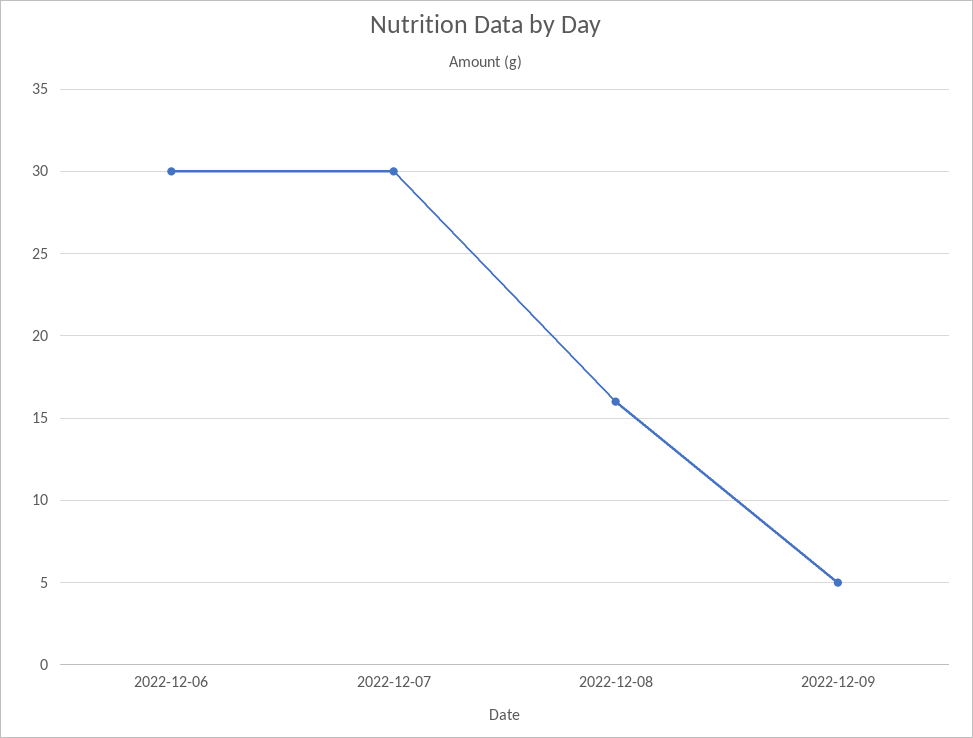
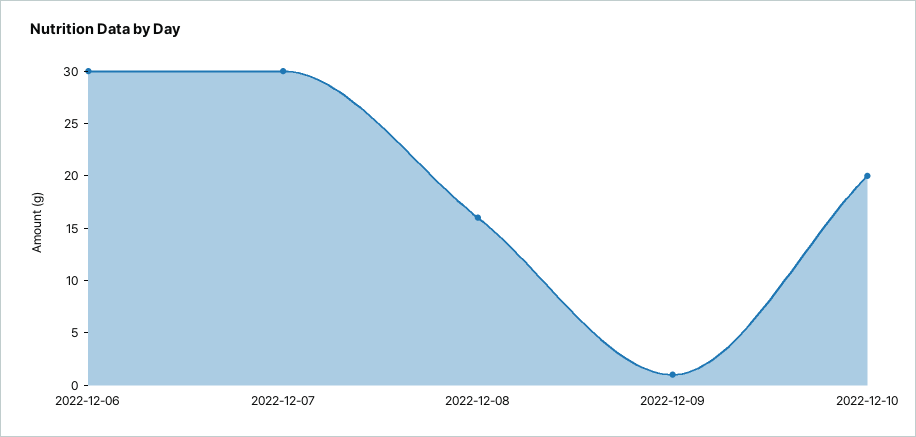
2022-12-09: 5 -> 1
2022-12-10: none -> 20

